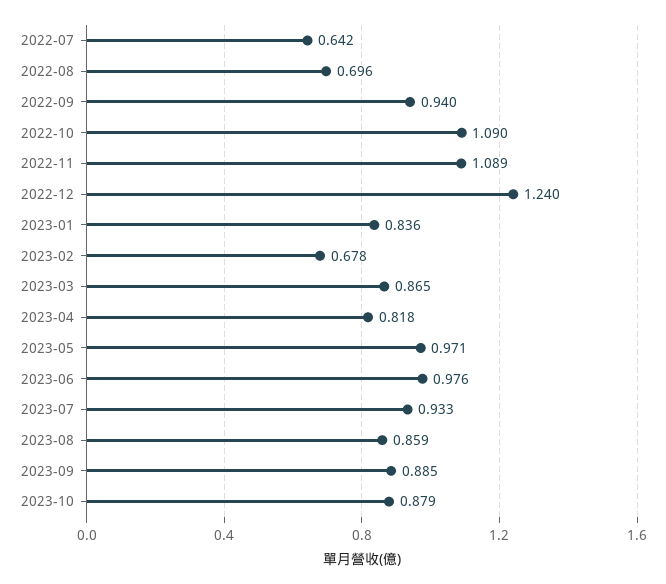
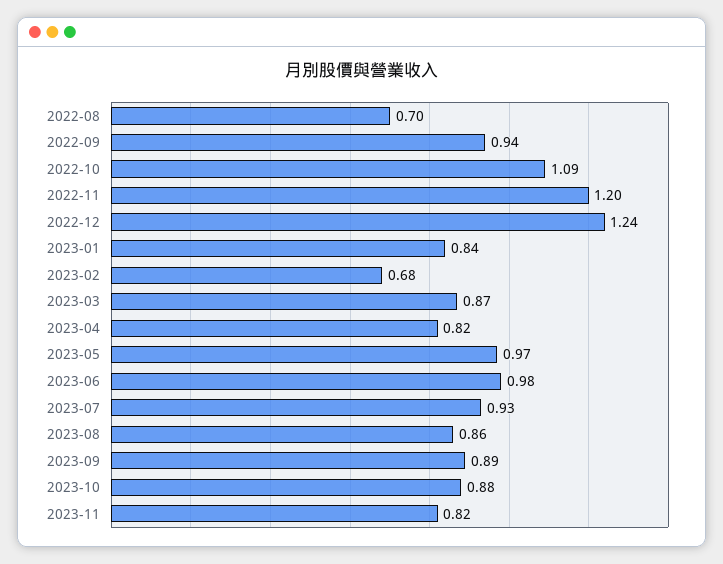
2022-07: 0.642 -> none
2022-11: 1.089 -> 1.2
2023-11: none -> 0.82

